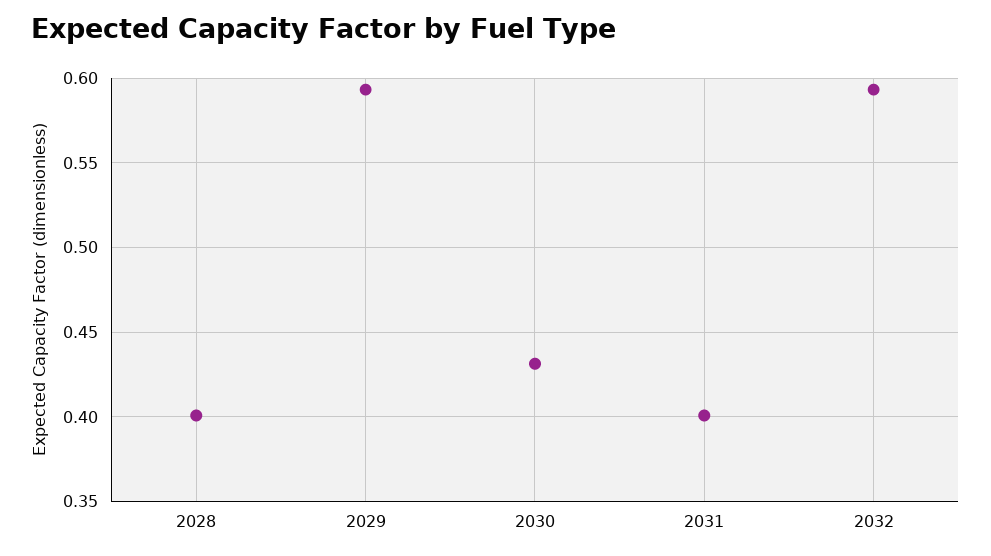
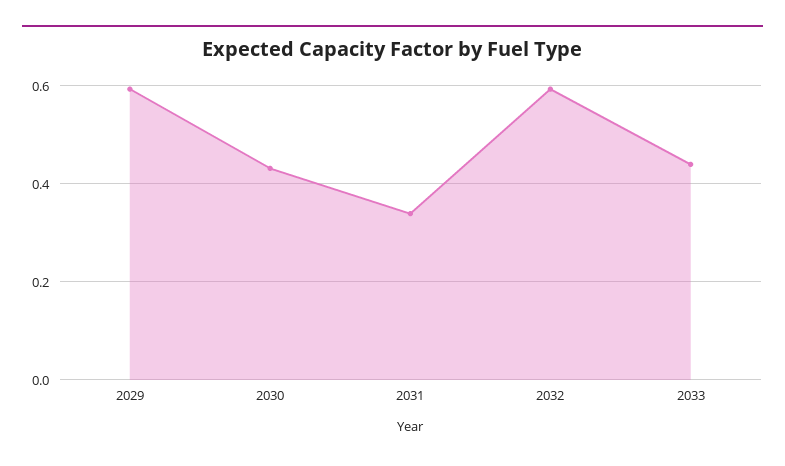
2028: 0.4 -> none
2031: 0.4 -> 0.34
2033: none -> 0.44

